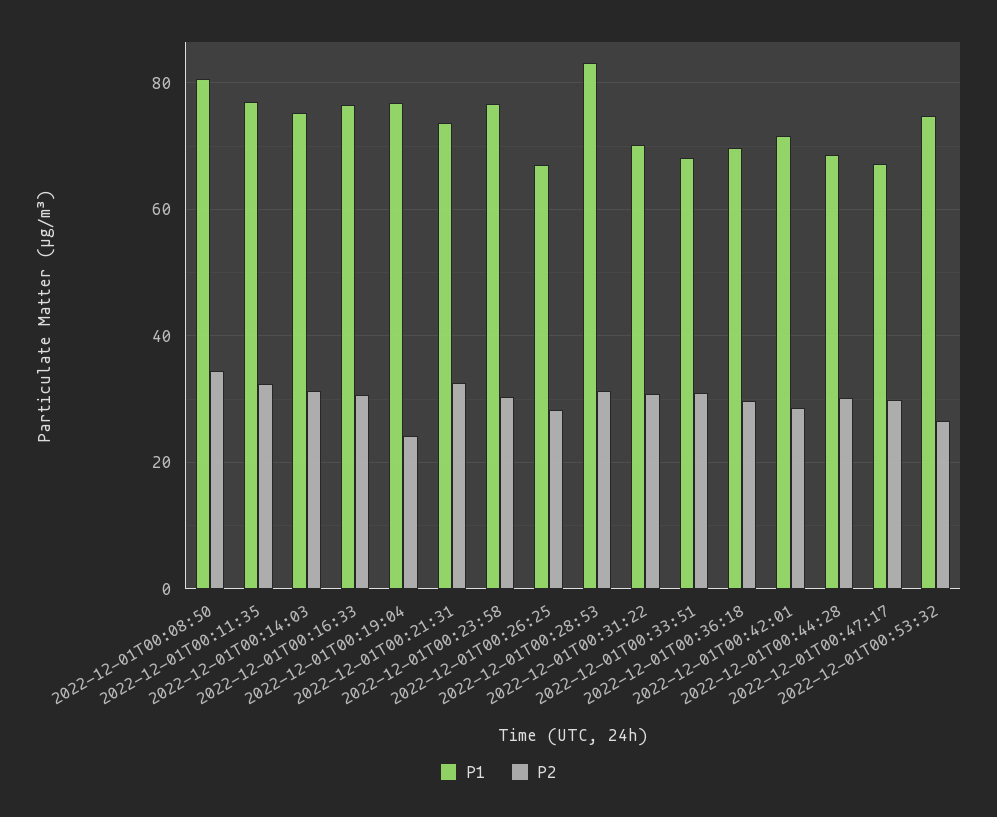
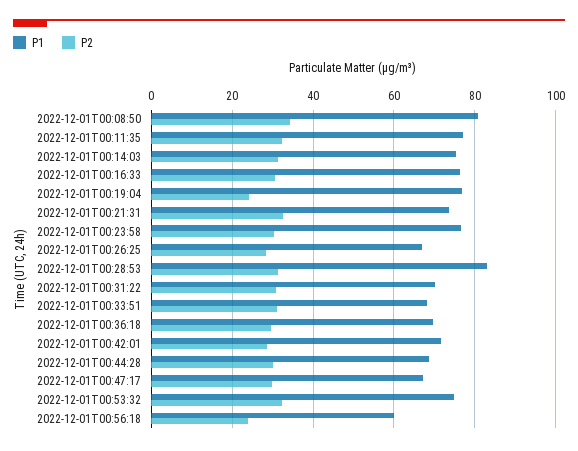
P2, 2022-12-01T00:53:32: 26 -> 32
P1, 2022-12-01T00:56:18: none -> 60
P2, 2022-12-01T00:56:18: none -> 24

